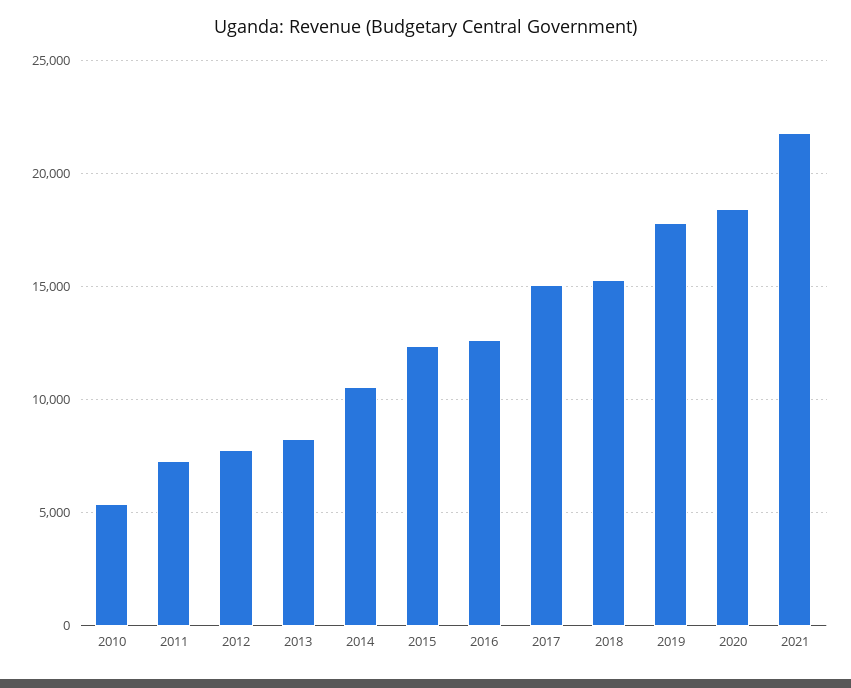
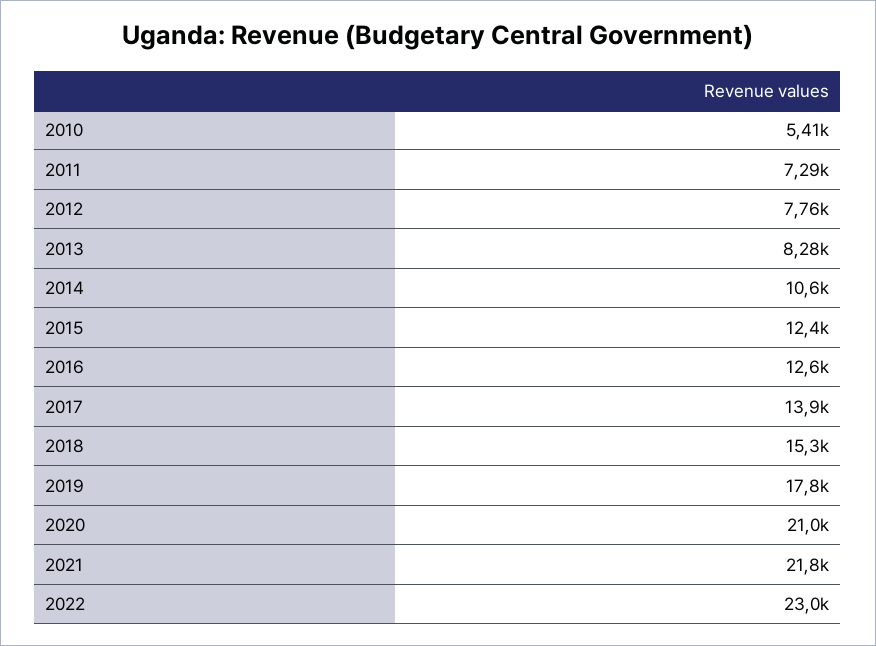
2017: 15000 -> 13900
2020: 18500 -> 21000
2022: none -> 23000

